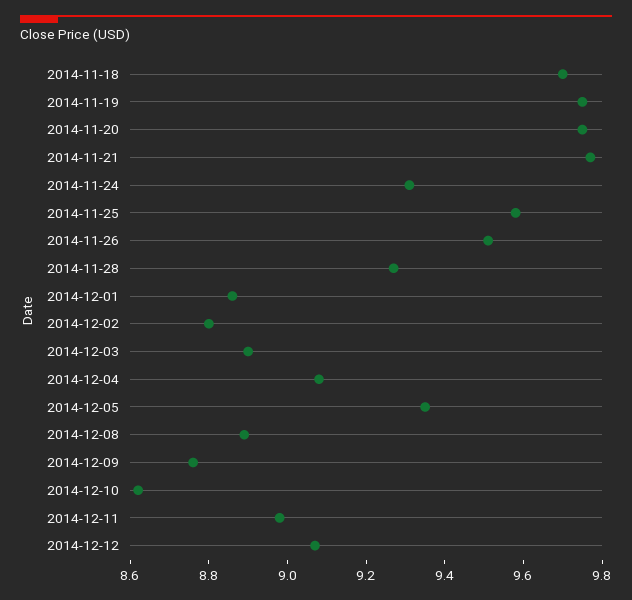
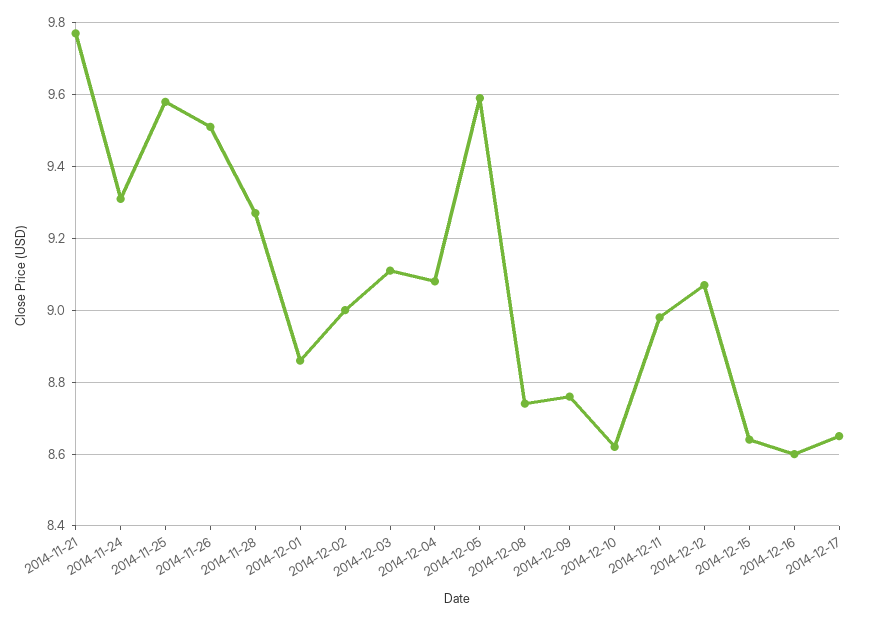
2014-11-18: 9.7 -> none
2014-11-19: 9.75 -> none
2014-11-20: 9.75 -> none
2014-12-02: 8.8 -> 9
2014-12-03: 8.9 -> 9.1
2014-12-05: 9.35 -> 9.6
2014-12-08: 8.9 -> 8.75
2014-12-15: none -> 8.65
2014-12-16: none -> 8.6
2014-12-17: none -> 8.65

